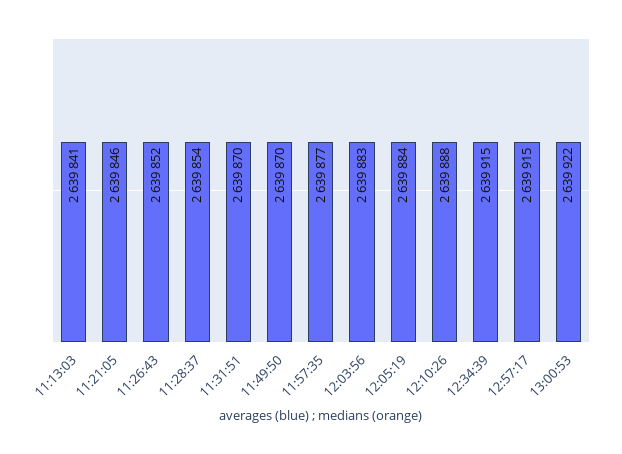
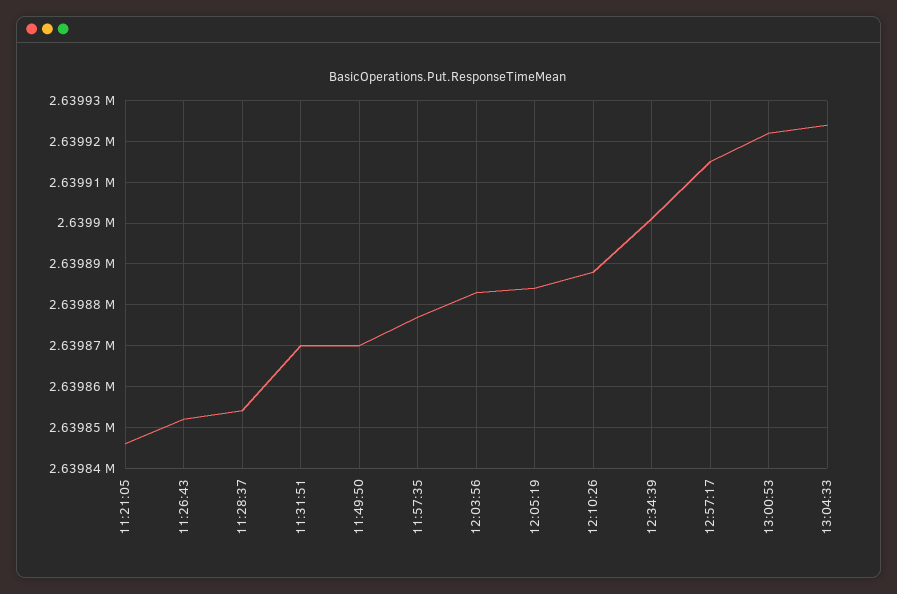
11:13:03: 2639841 -> none
12:34:39: 2639915 -> 2639900
13:04:33: none -> 2639925

